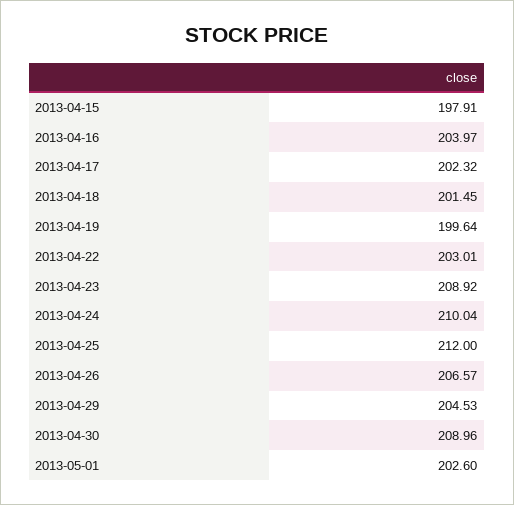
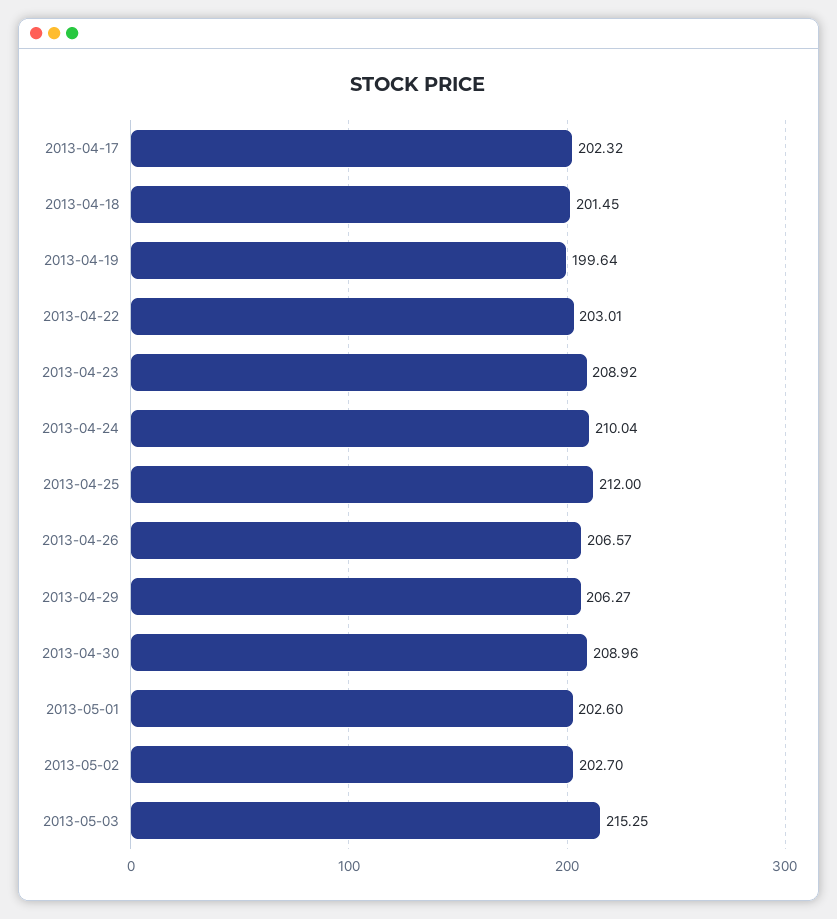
2013-04-15: 197.91 -> none
2013-04-16: 203.97 -> none
2013-04-29: 204.53 -> 206.27
2013-05-02: none -> 202.7
2013-05-03: none -> 215.25

